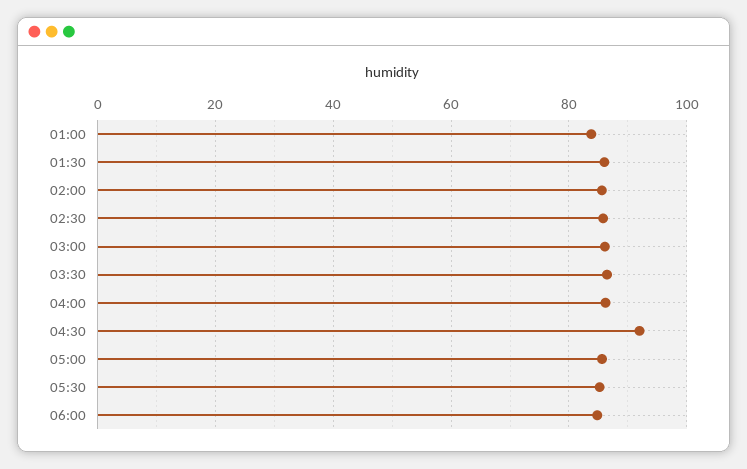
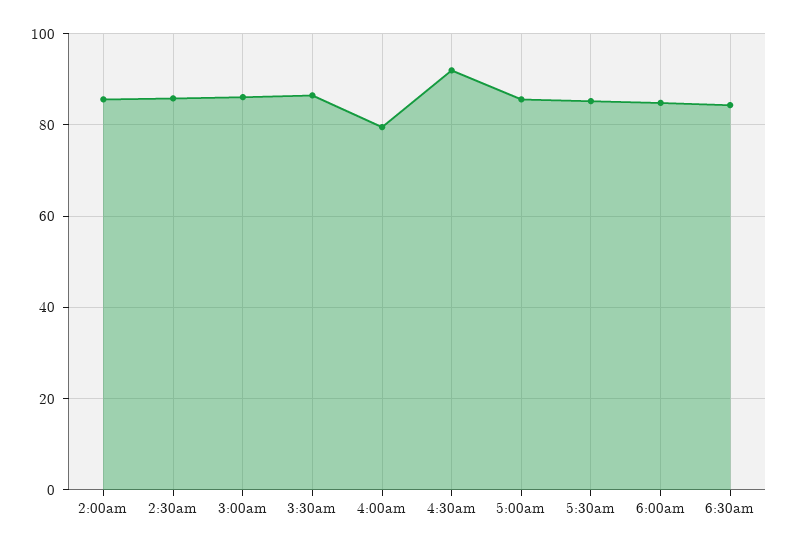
01:00: 84 -> none
01:30: 86 -> none
04:00: 86 -> 80
6:30am: none -> 84

